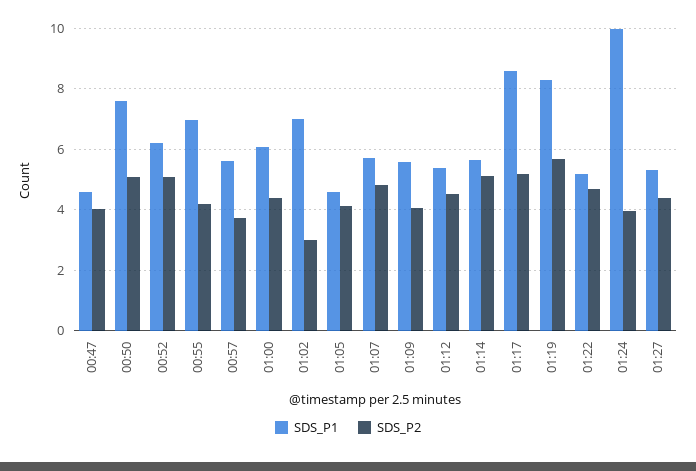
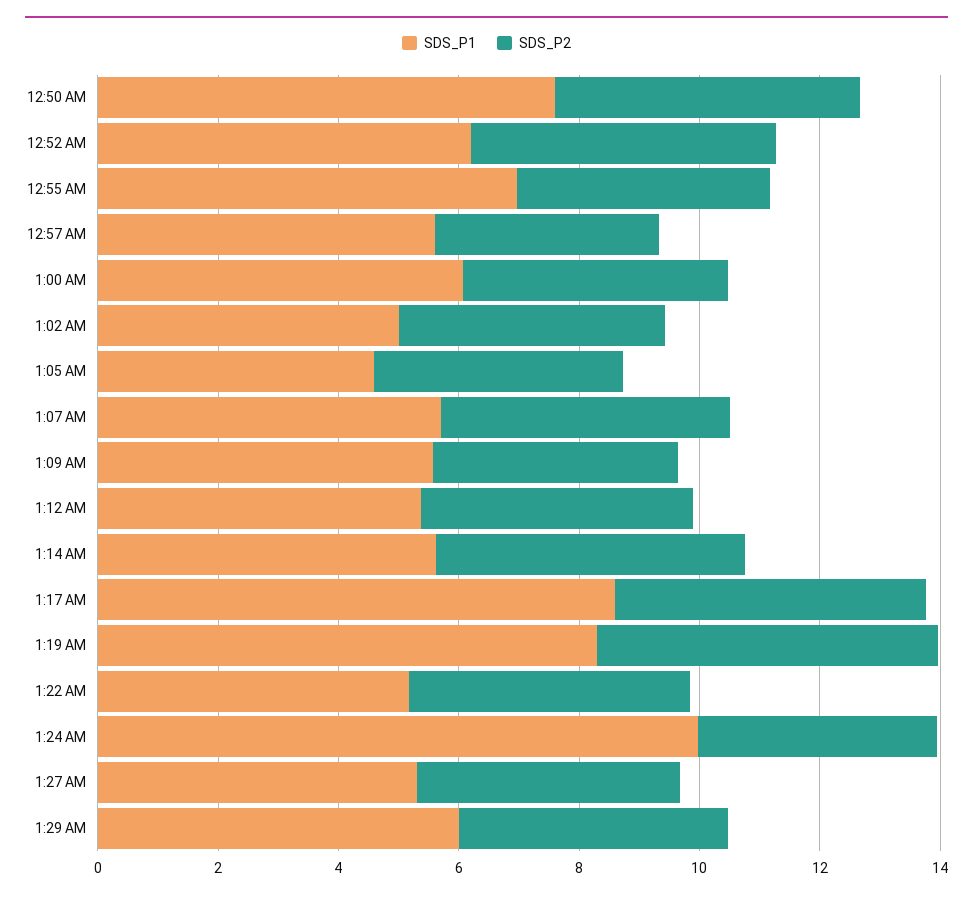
SDS_P1, 00:47: 4.6 -> none
SDS_P2, 00:47: 4 -> none
SDS_P1, 01:02: 7 -> 5
SDS_P2, 01:02: 3 -> 4.5
SDS_P1, 1:29 AM: none -> 6
SDS_P2, 1:29 AM: none -> 4.5

